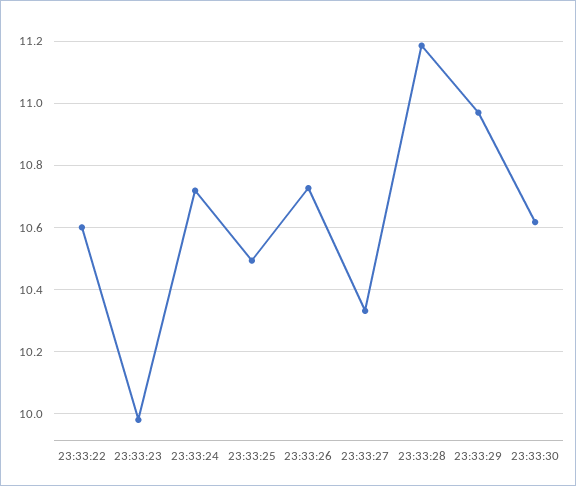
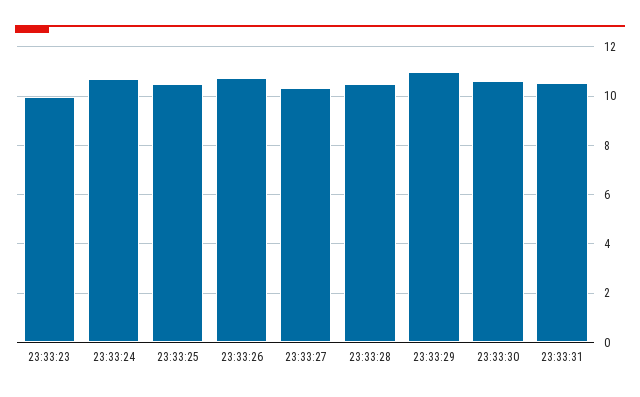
23:33:22: 10.6 -> none
23:33:28: 11.18 -> 10.5
23:33:31: none -> 10.5

